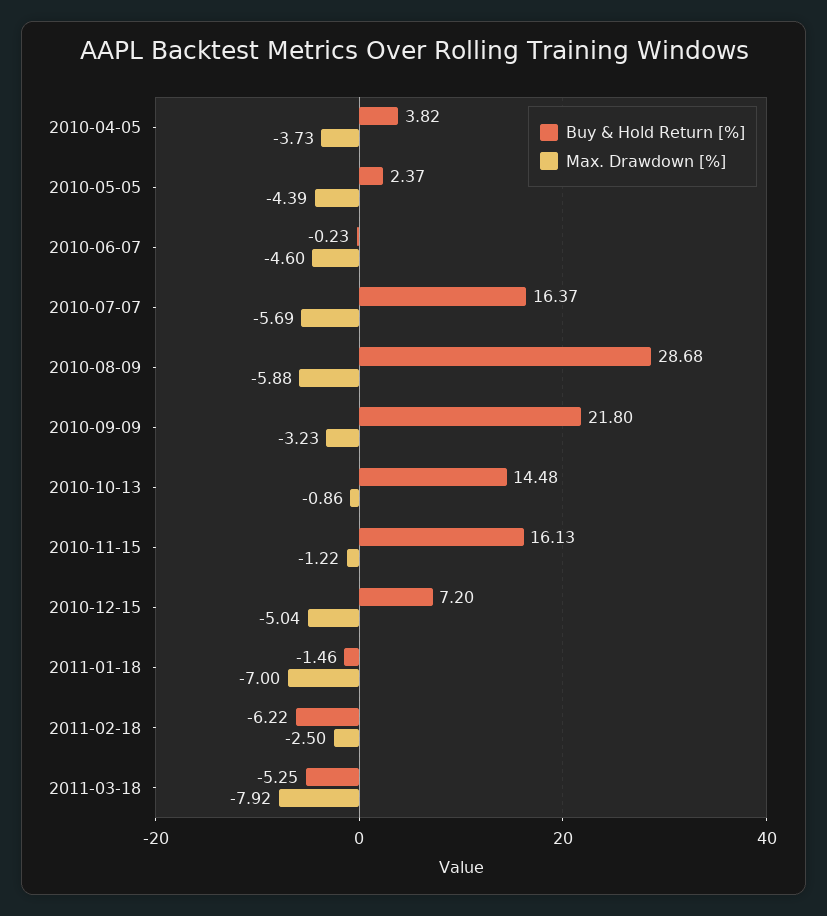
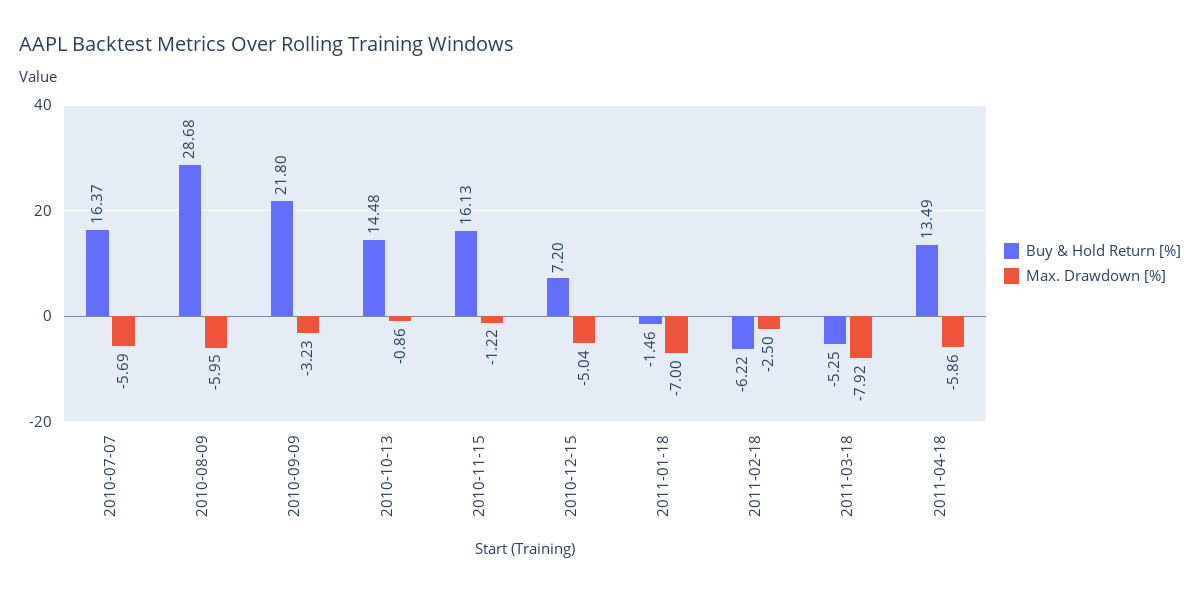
Buy & Hold Return [%], 2010-04-05: 3.82 -> none
Max. Drawdown [%], 2010-04-05: -3.73 -> none
Buy & Hold Return [%], 2010-05-05: 2.37 -> none
Max. Drawdown [%], 2010-05-05: -4.39 -> none
Buy & Hold Return [%], 2010-06-07: -0.23 -> none
Max. Drawdown [%], 2010-06-07: -4.6 -> none
Max. Drawdown [%], 2010-08-09: -5.88 -> -5.95
Buy & Hold Return [%], 2011-04-18: none -> 13.49
Max. Drawdown [%], 2011-04-18: none -> -5.86

